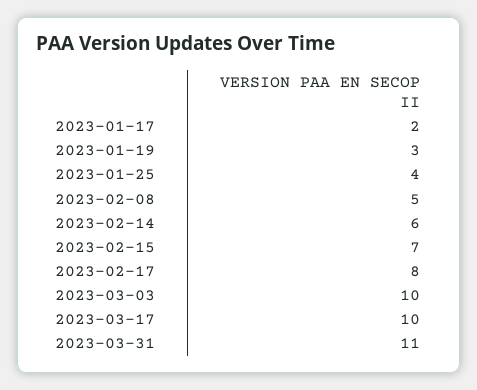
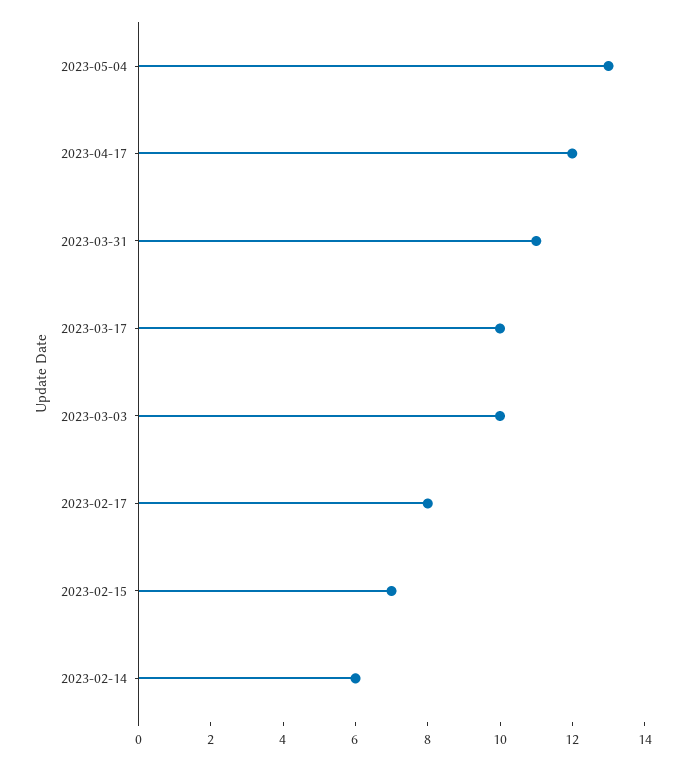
2023-01-17: 2 -> none
2023-01-19: 3 -> none
2023-01-25: 4 -> none
2023-02-08: 5 -> none
2023-05-04: none -> 13
2023-04-17: none -> 12

